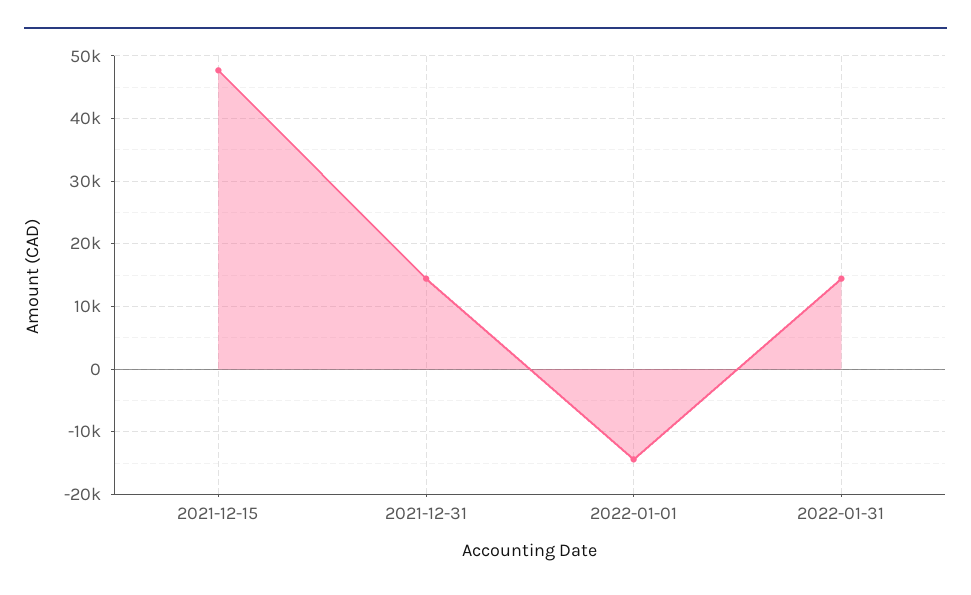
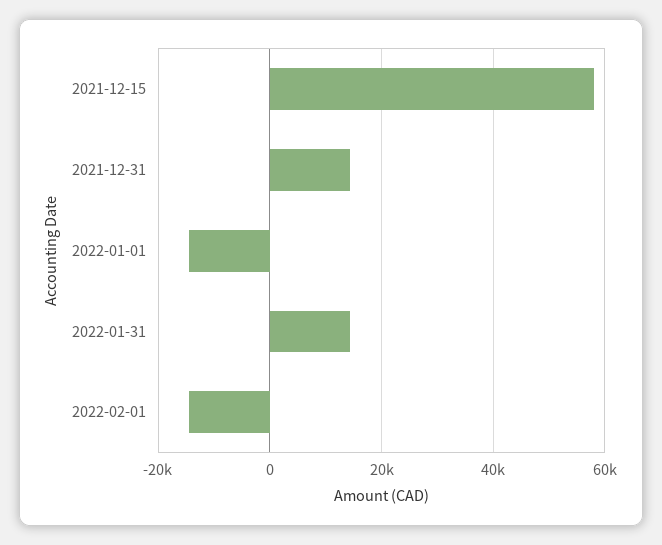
2021-12-15: 48000 -> 58000
2022-02-01: none -> -14000

